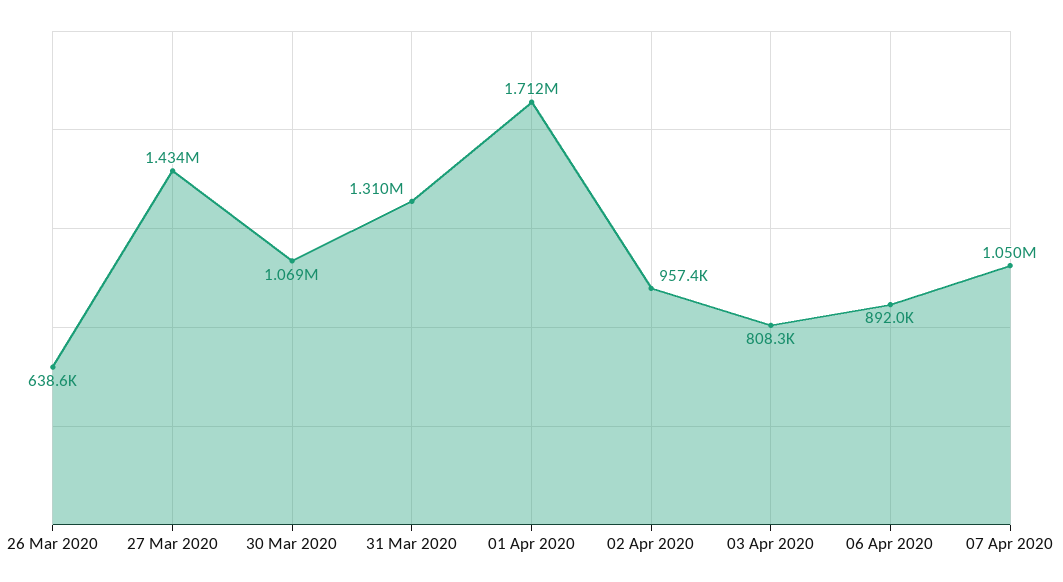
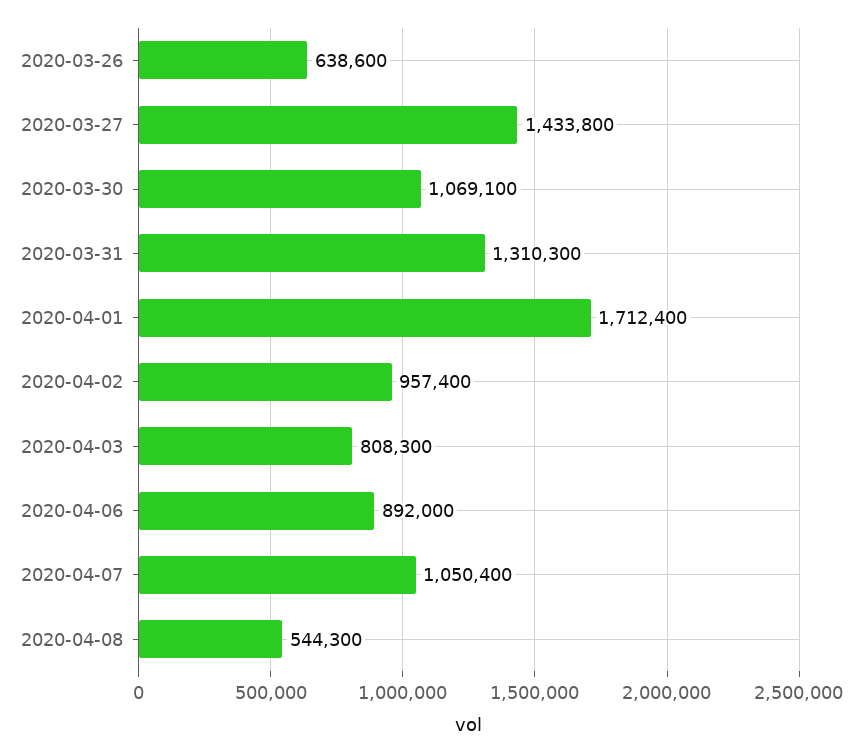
2020-04-08: none -> 544300

